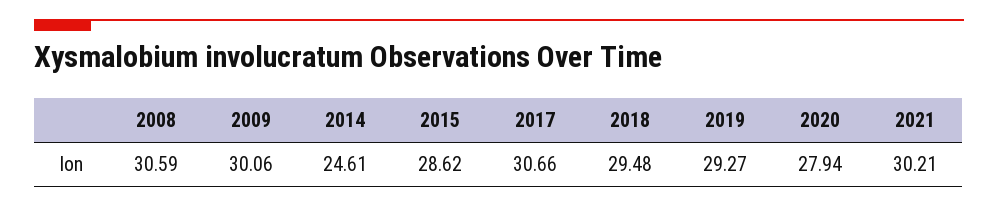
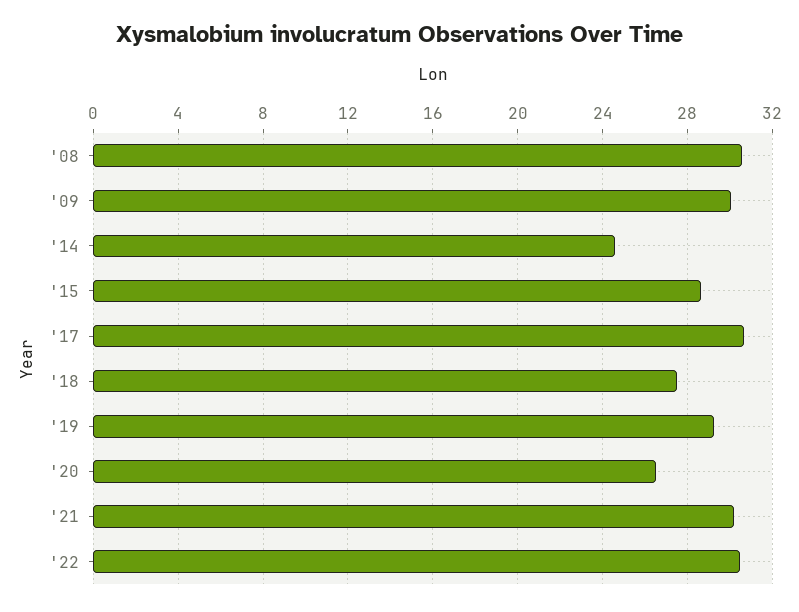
2018: 29.48 -> 27.5
2020: 27.94 -> 26.5
'22: none -> 30.5

